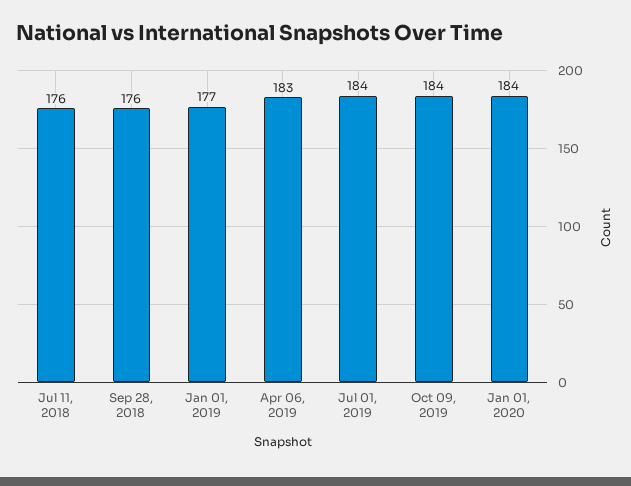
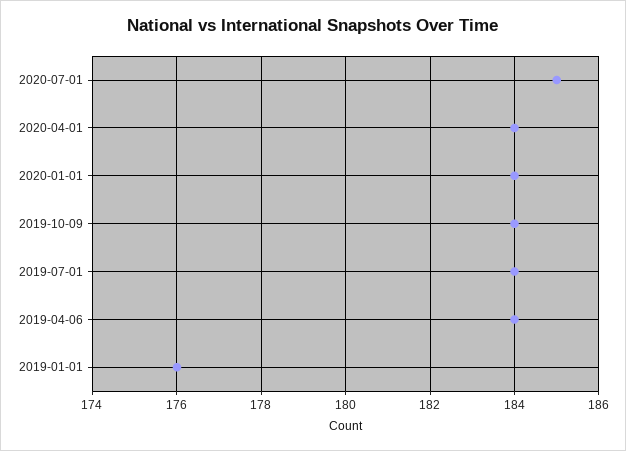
Jul 11, 2018: 176 -> none
Sep 28, 2018: 176 -> none
Jan 01, 2019: 177 -> 176
Apr 06, 2019: 183 -> 184
2020-07-01: none -> 185
2020-04-01: none -> 184

